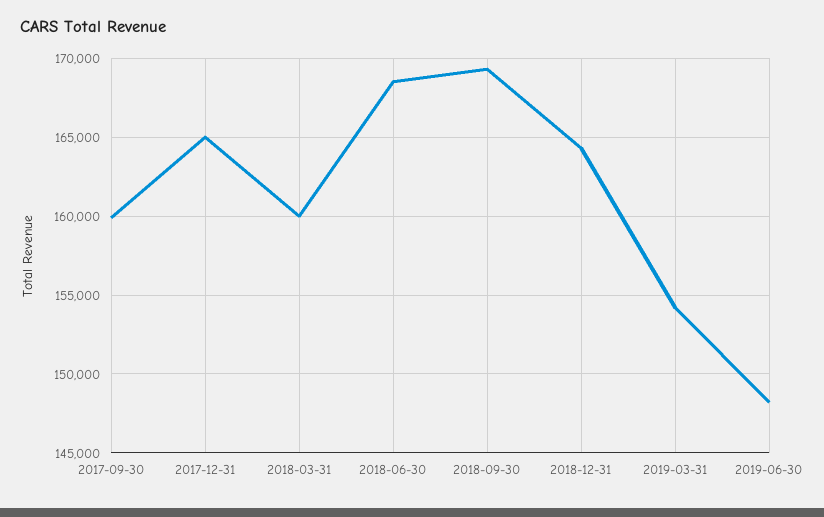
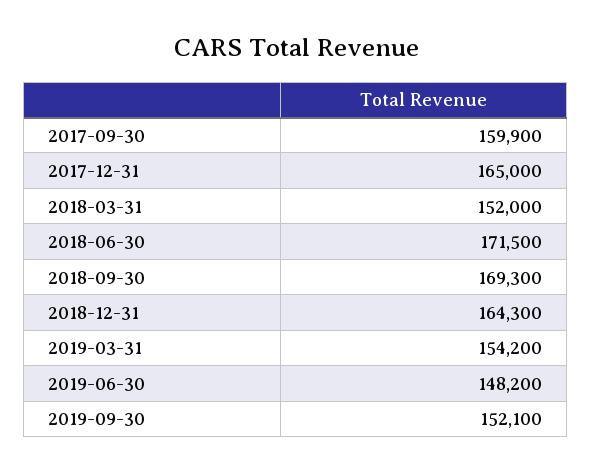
2018-03-31: 160000 -> 152000
2018-06-30: 168500 -> 171500
2019-09-30: none -> 152100

